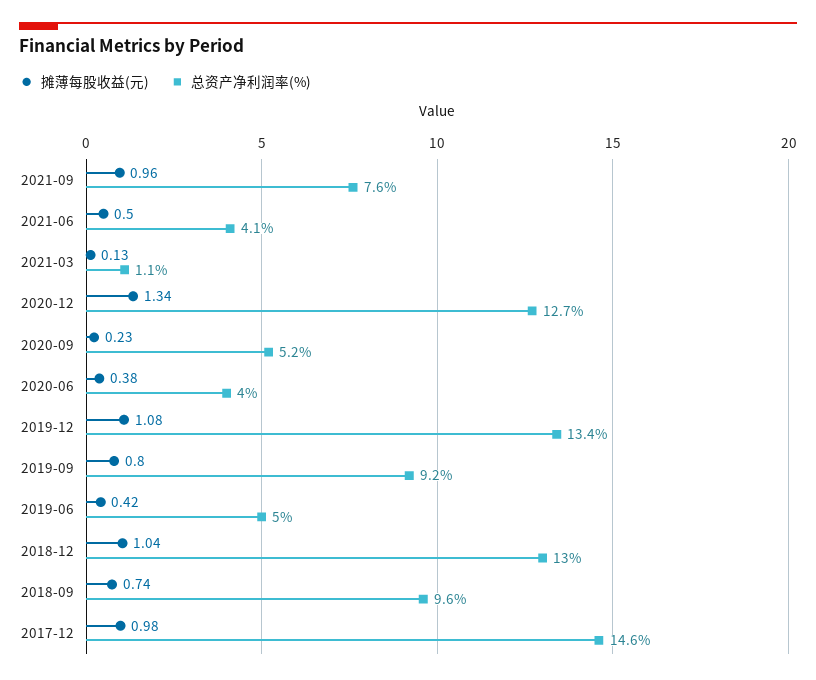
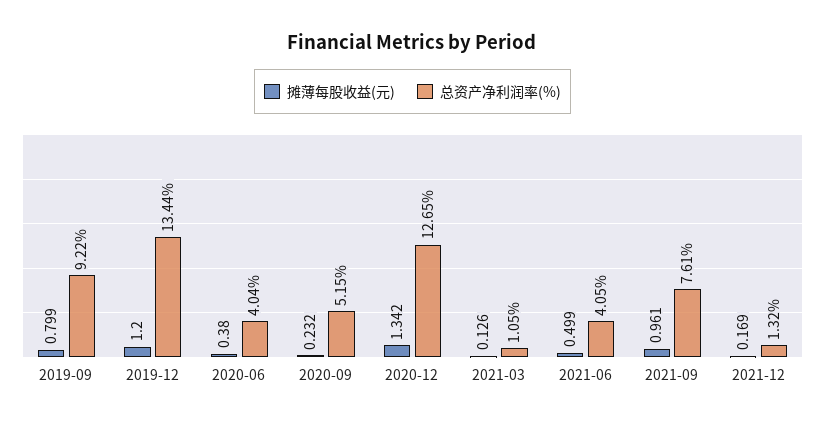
摊薄每股收益(元), 2019-12: 1.08 -> 1.2
摊薄每股收益(元), 2019-06: 0.42 -> none
总资产净利润率(%), 2019-06: 5 -> none
摊薄每股收益(元), 2018-12: 1.04 -> none
总资产净利润率(%), 2018-12: 13 -> none
摊薄每股收益(元), 2018-09: 0.74 -> none
总资产净利润率(%), 2018-09: 9.6 -> none
摊薄每股收益(元), 2017-12: 0.98 -> none
总资产净利润率(%), 2017-12: 14.6 -> none
摊薄每股收益(元), 2021-12: none -> 0.169
总资产净利润率(%), 2021-12: none -> 1.32

